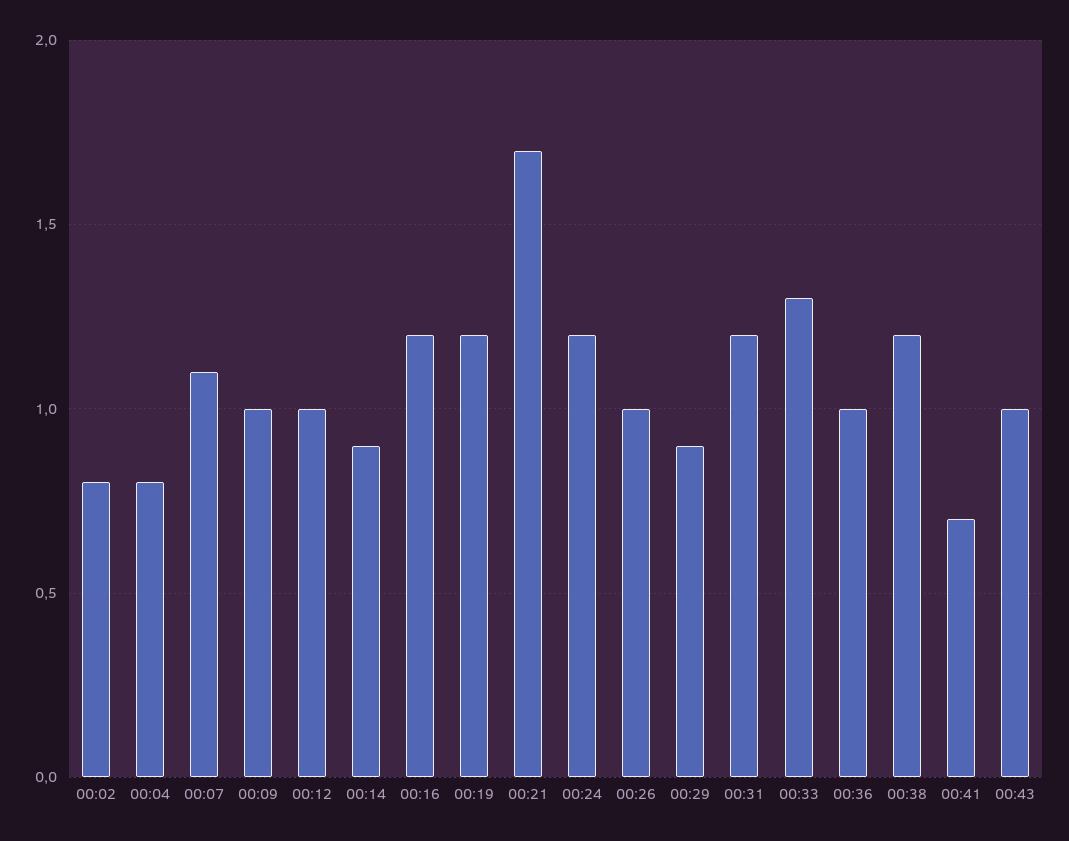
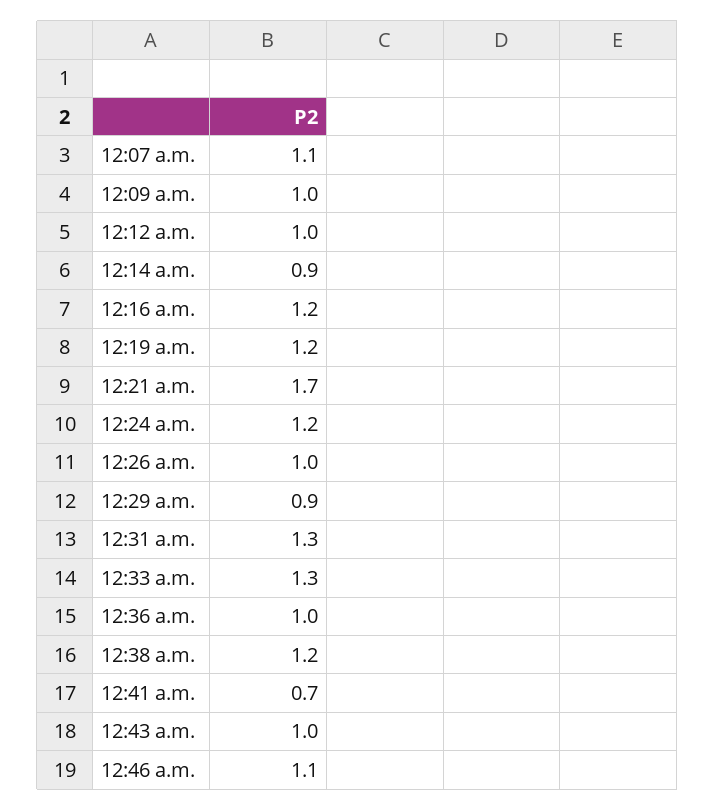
00:02: 0.8 -> none
00:04: 0.8 -> none
00:31: 1.2 -> 1.3
12:46 a.m.: none -> 1.1

